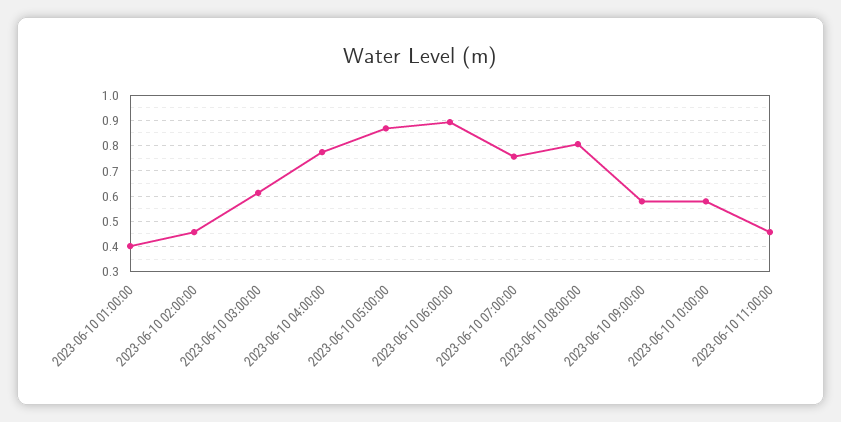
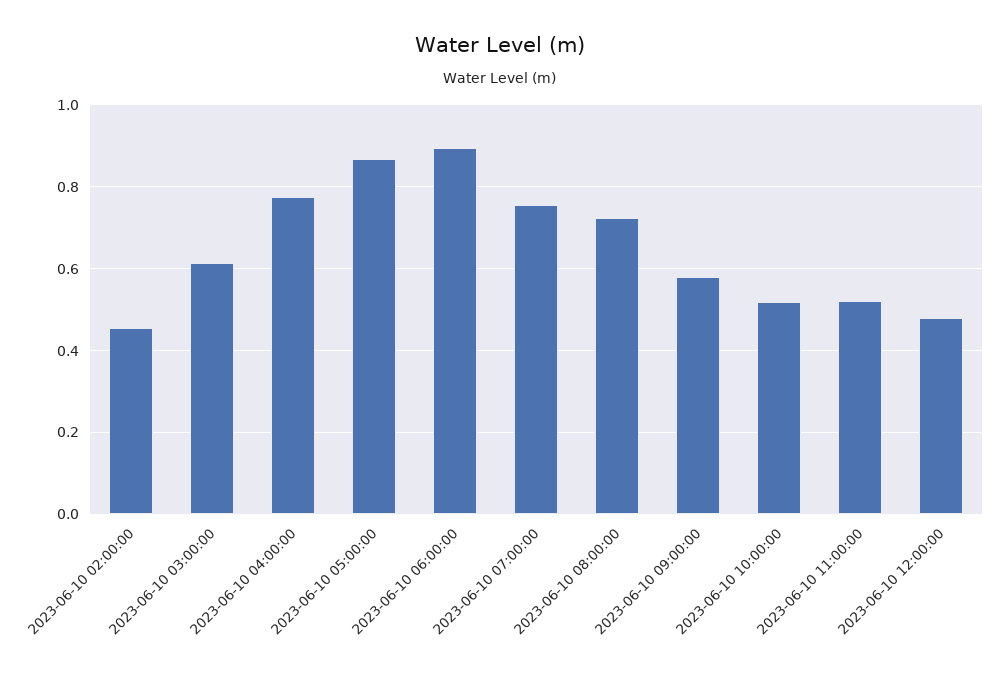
2023-06-10 01:00:00: 0.4 -> none
2023-06-10 08:00:00: 0.8 -> 0.72
2023-06-10 10:00:00: 0.575 -> 0.52
2023-06-10 11:00:00: 0.45 -> 0.52
2023-06-10 12:00:00: none -> 0.48

